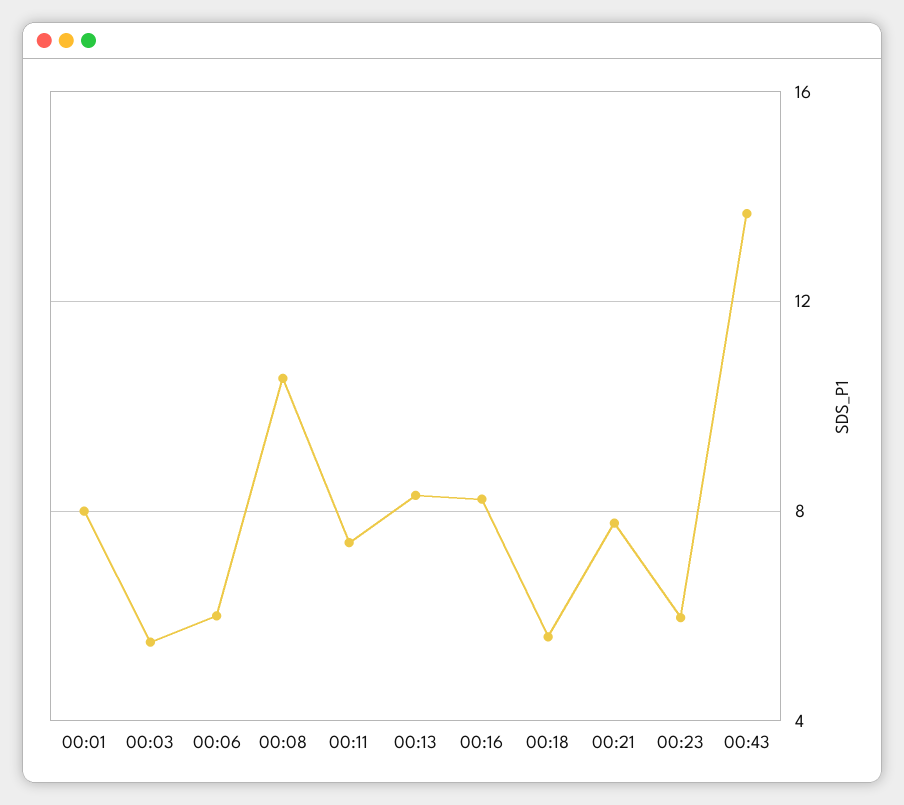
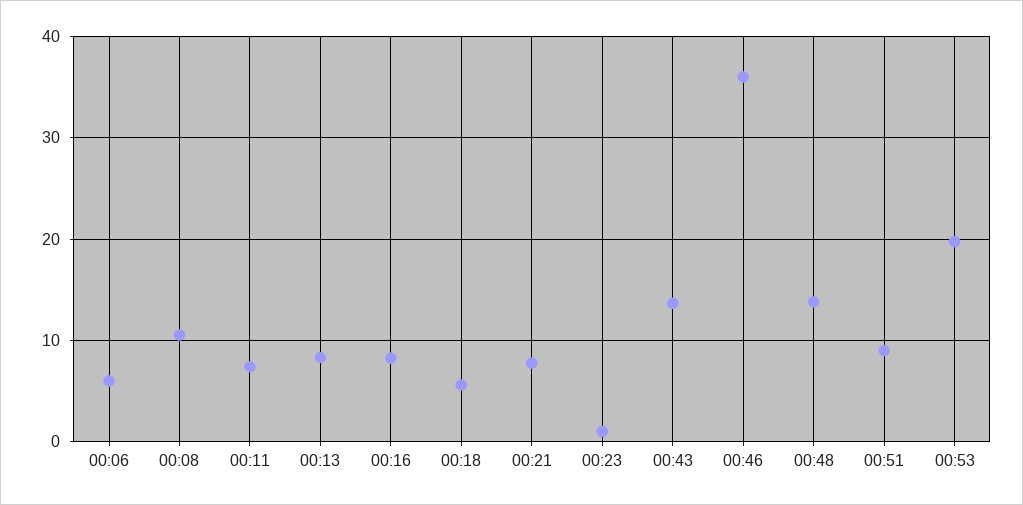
00:01: 8 -> none
00:03: 5.5 -> none
00:23: 6 -> 1
00:46: none -> 36
00:48: none -> 14
00:51: none -> 9
00:53: none -> 20

